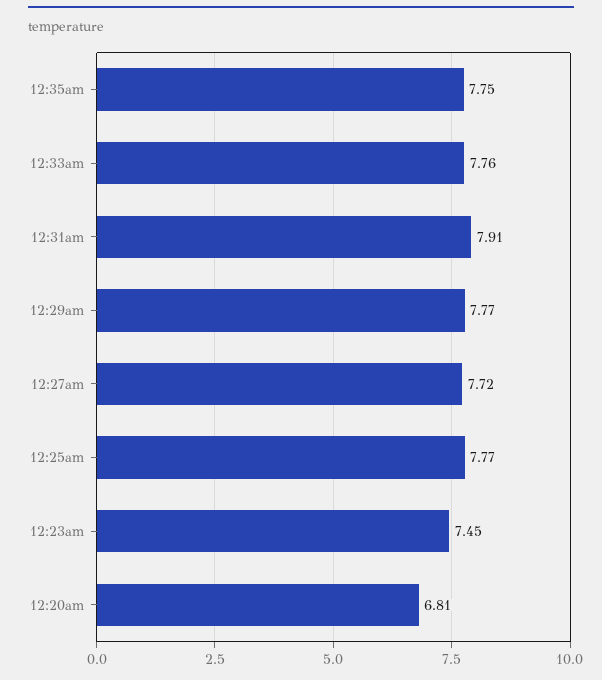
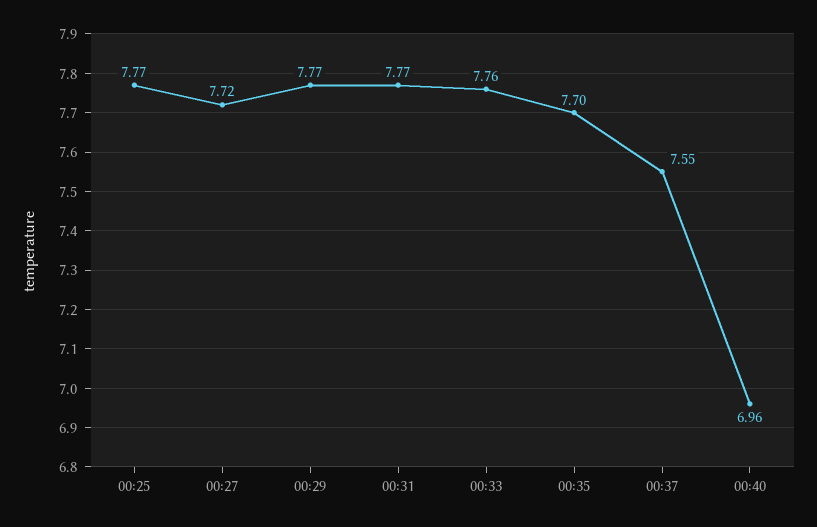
12:35am: 7.75 -> 7.7
12:31am: 7.91 -> 7.77
12:23am: 7.45 -> none
12:20am: 6.81 -> none
00:37: none -> 7.55
00:40: none -> 6.96

